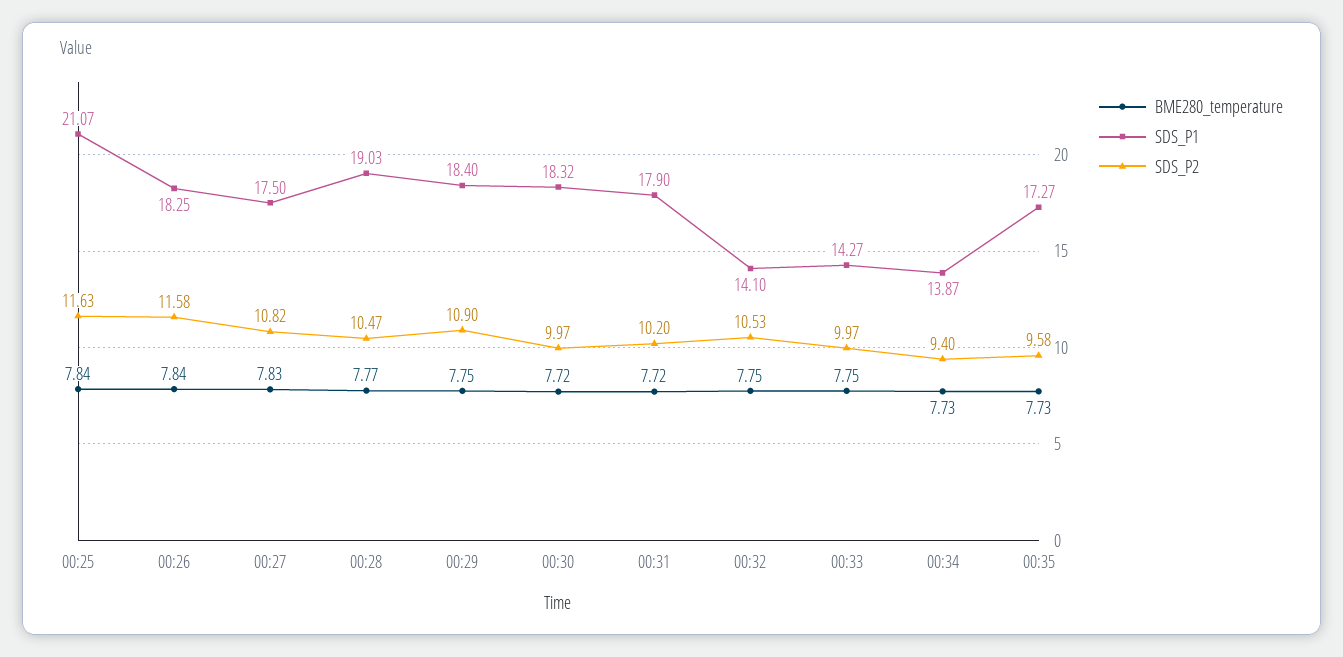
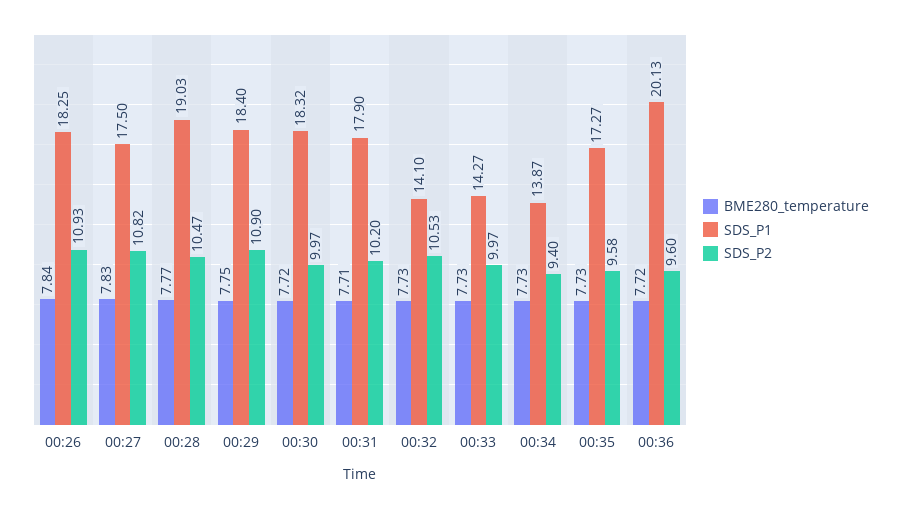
BME280_temperature, 00:25: 7.84 -> none
SDS_P1, 00:25: 21.07 -> none
SDS_P2, 00:25: 11.63 -> none
SDS_P2, 00:26: 11.58 -> 10.93
BME280_temperature, 00:31: 7.72 -> 7.71
BME280_temperature, 00:32: 7.75 -> 7.73
BME280_temperature, 00:33: 7.75 -> 7.73
BME280_temperature, 00:36: none -> 7.72
SDS_P1, 00:36: none -> 20.13
SDS_P2, 00:36: none -> 9.6

